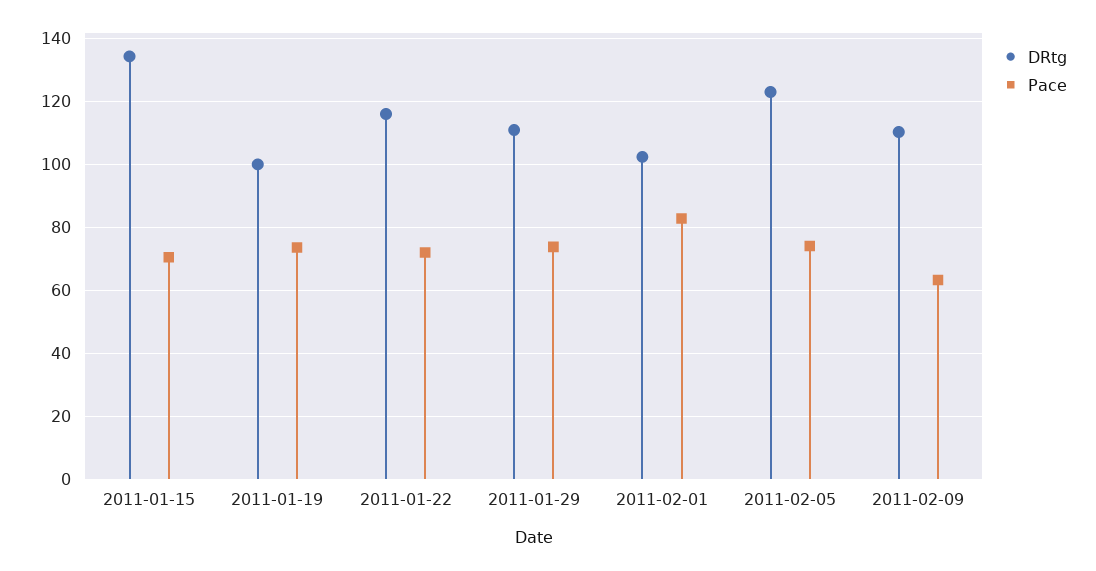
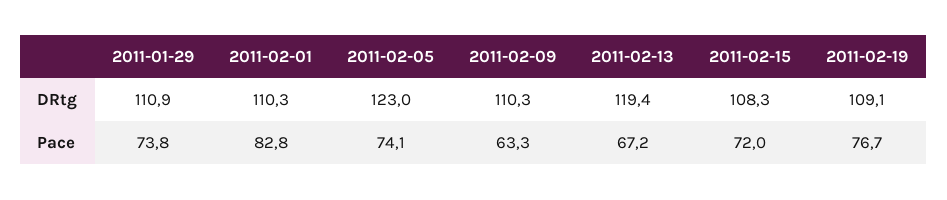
DRtg, 2011-01-15: 134 -> none
Pace, 2011-01-15: 70 -> none
DRtg, 2011-01-19: 100 -> none
Pace, 2011-01-19: 74 -> none
DRtg, 2011-01-22: 116 -> none
Pace, 2011-01-22: 72 -> none
DRtg, 2011-02-01: 102 -> 110.3
DRtg, 2011-02-13: none -> 119.4
DRtg, 2011-02-15: none -> 108.3
DRtg, 2011-02-19: none -> 109.1
Pace, 2011-02-13: none -> 67.2
Pace, 2011-02-15: none -> 72
Pace, 2011-02-19: none -> 76.7

